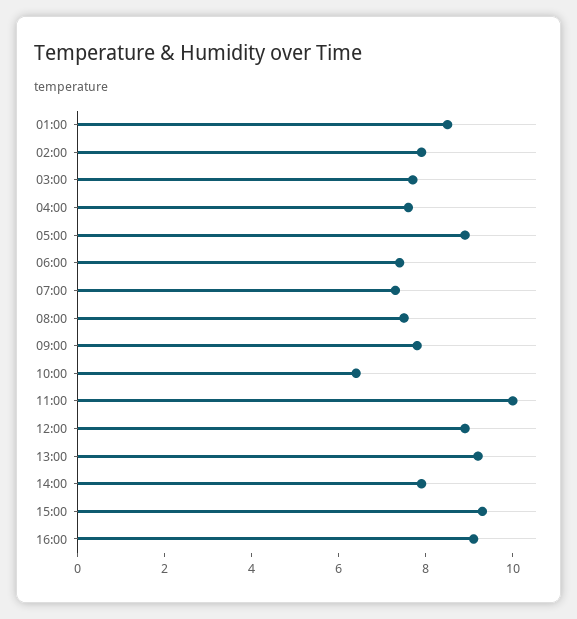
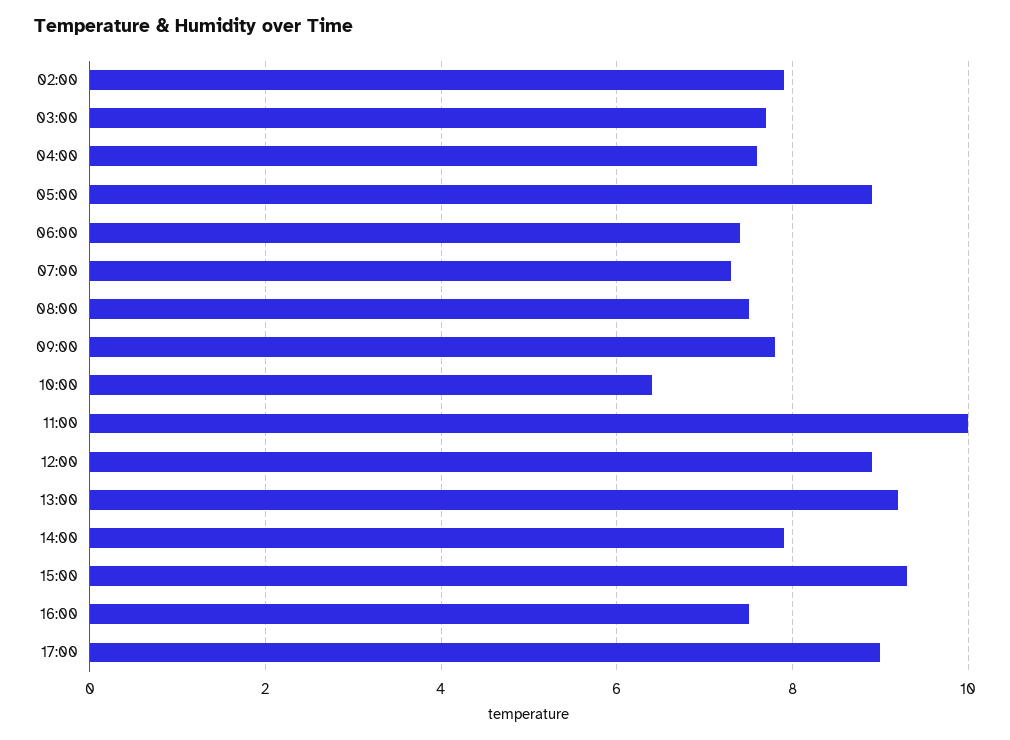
01:00: 8.5 -> none
16:00: 9 -> 7.5
17:00: none -> 9

